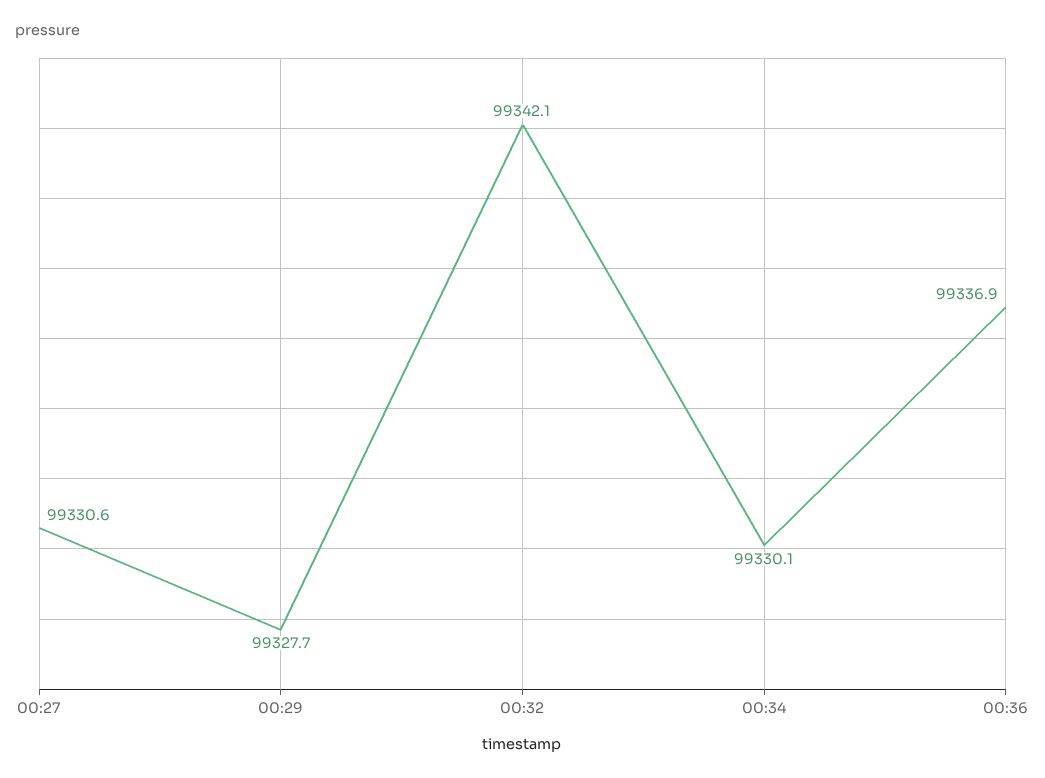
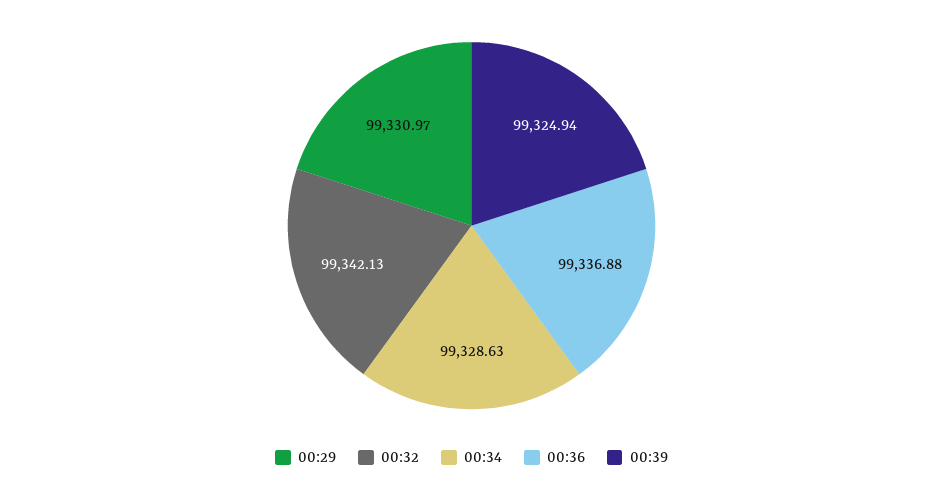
00:27: 99330.6 -> none
00:29: 99327.7 -> 99330.97
00:34: 99330.1 -> 99328.63
00:39: none -> 99324.94

